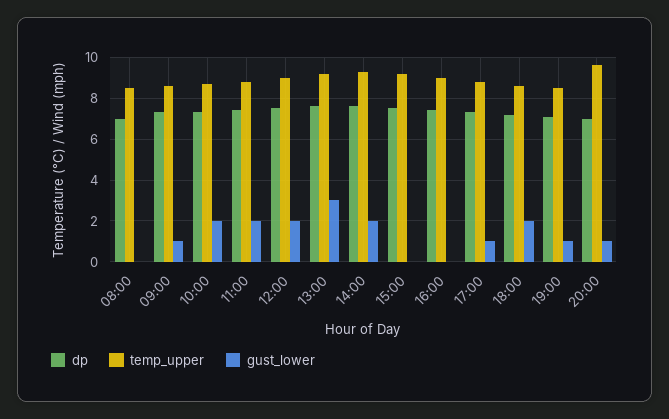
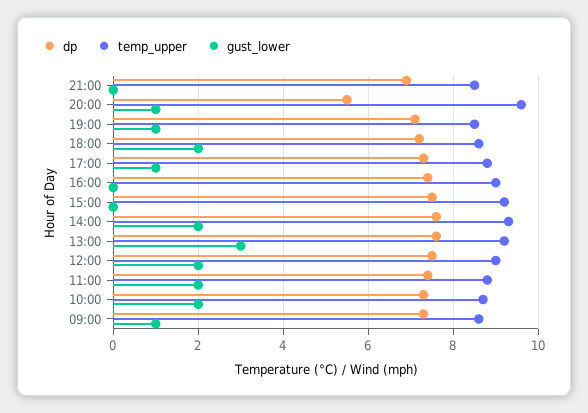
dp, 08:00: 7 -> none
temp_upper, 08:00: 8.5 -> none
gust_lower, 08:00: 0 -> none
dp, 20:00: 7 -> 5.5
dp, 21:00: none -> 7
temp_upper, 21:00: none -> 8.5
gust_lower, 21:00: none -> 0

